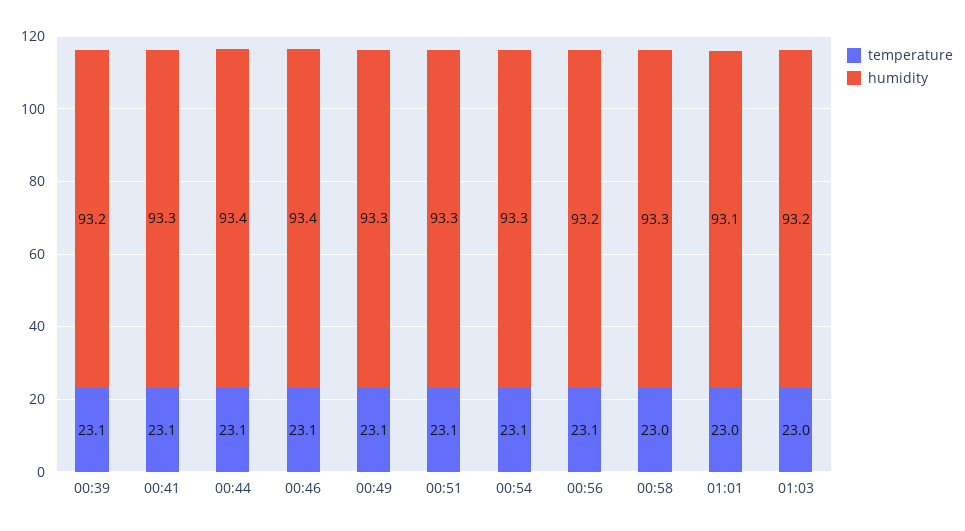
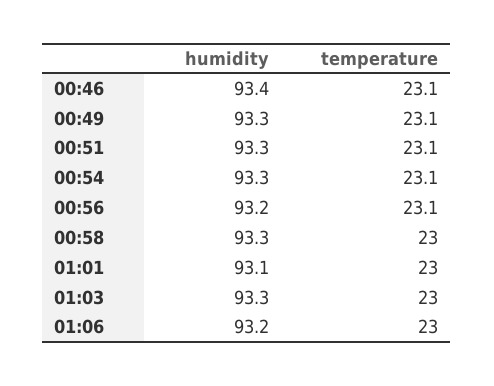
temperature, 00:39: 23.1 -> none
humidity, 00:39: 93.2 -> none
temperature, 00:41: 23.1 -> none
humidity, 00:41: 93.3 -> none
temperature, 00:44: 23.1 -> none
humidity, 00:44: 93.4 -> none
humidity, 01:03: 93.2 -> 93.3
humidity, 01:06: none -> 93.2
temperature, 01:06: none -> 23

